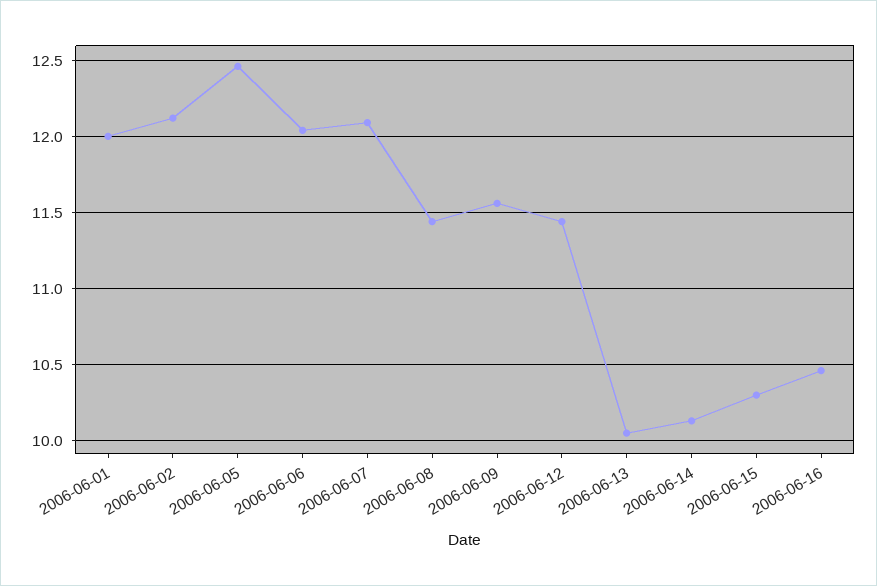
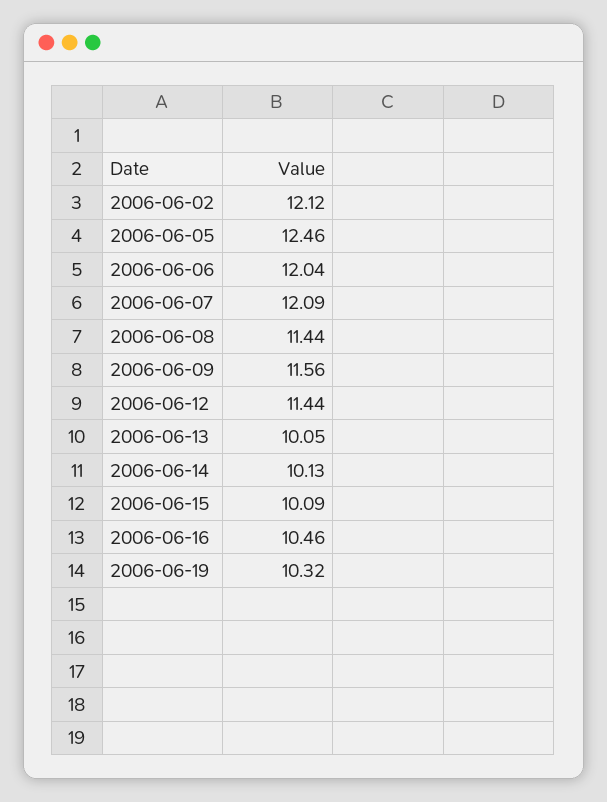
2006-06-01: 12 -> none
2006-06-15: 10.3 -> 10.09
2006-06-19: none -> 10.32

